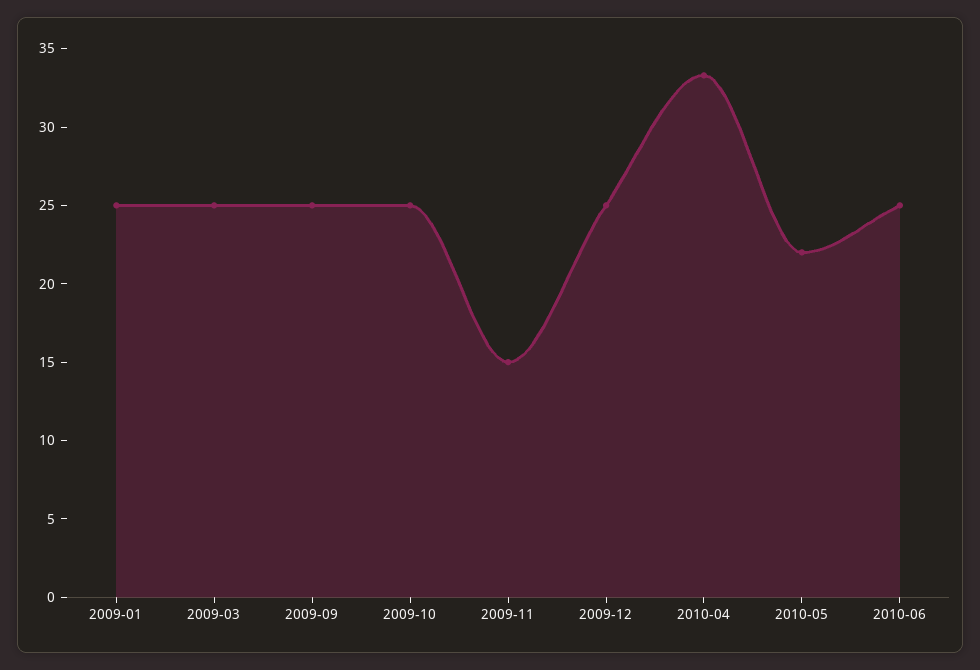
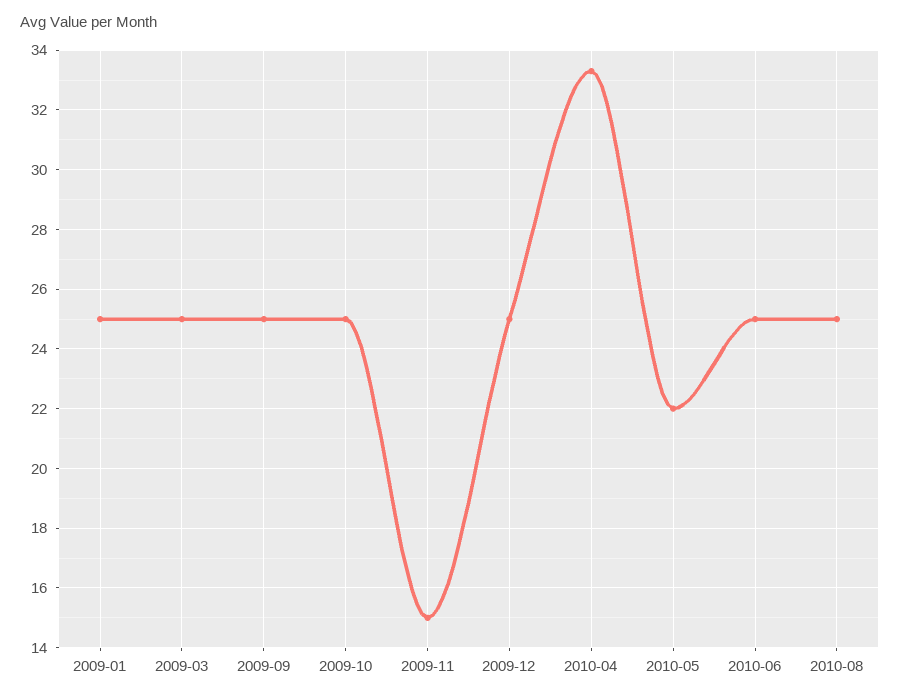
2010-08: none -> 25

